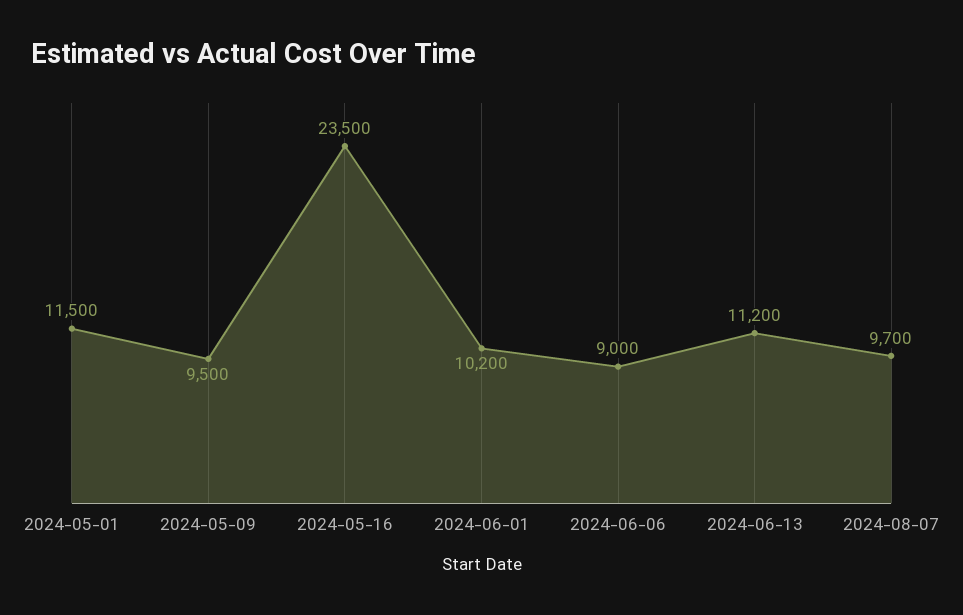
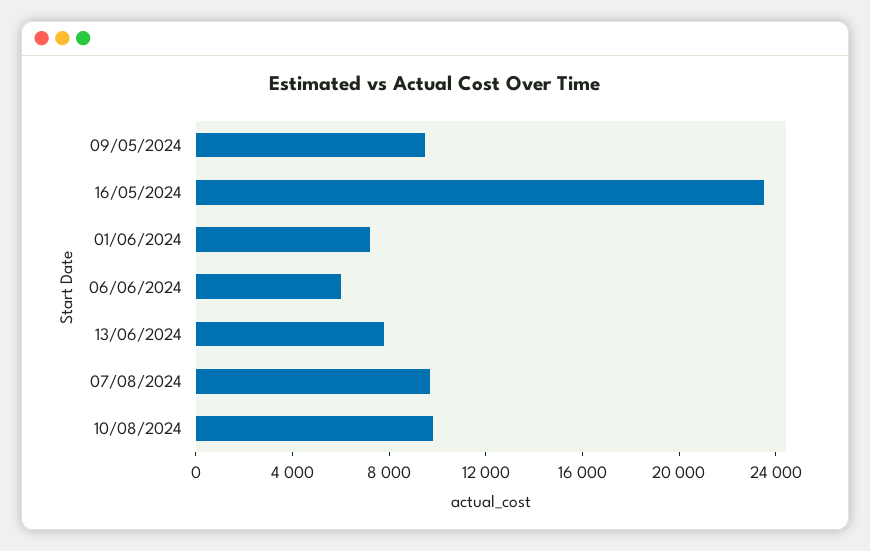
2024-05-01: 11500 -> none
2024-06-01: 10200 -> 7000
2024-06-06: 9000 -> 6000
2024-06-13: 11200 -> 8000
10/08/2024: none -> 10000

